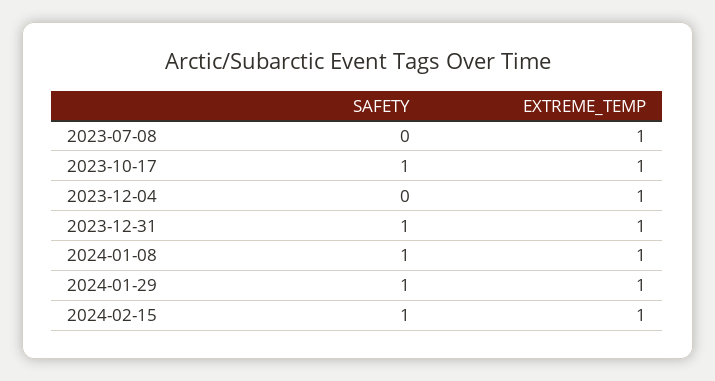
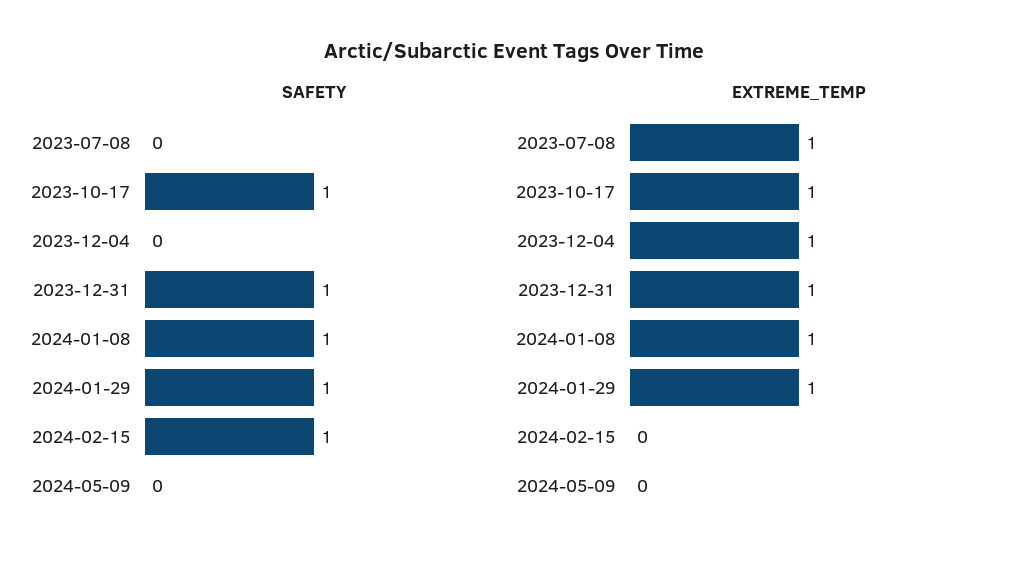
EXTREME_TEMP, 2024-02-15: 1 -> 0
SAFETY, 2024-05-09: none -> 0
EXTREME_TEMP, 2024-05-09: none -> 0

